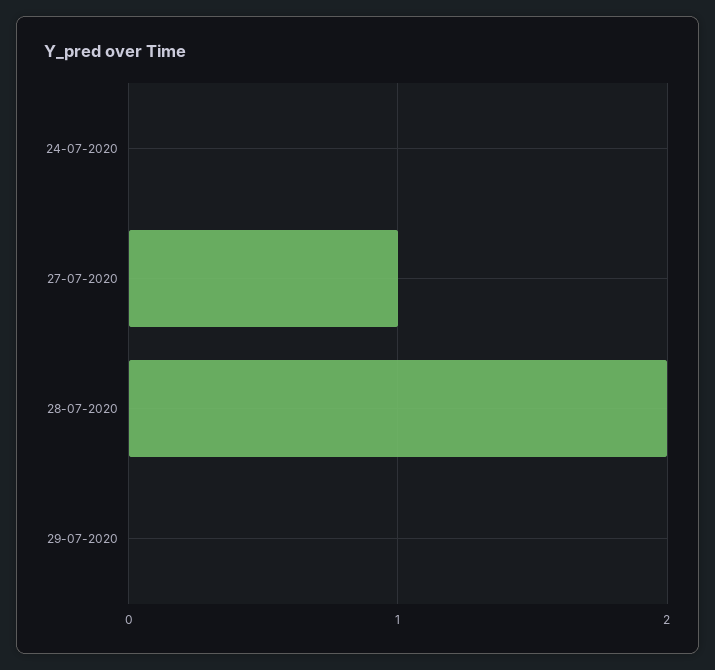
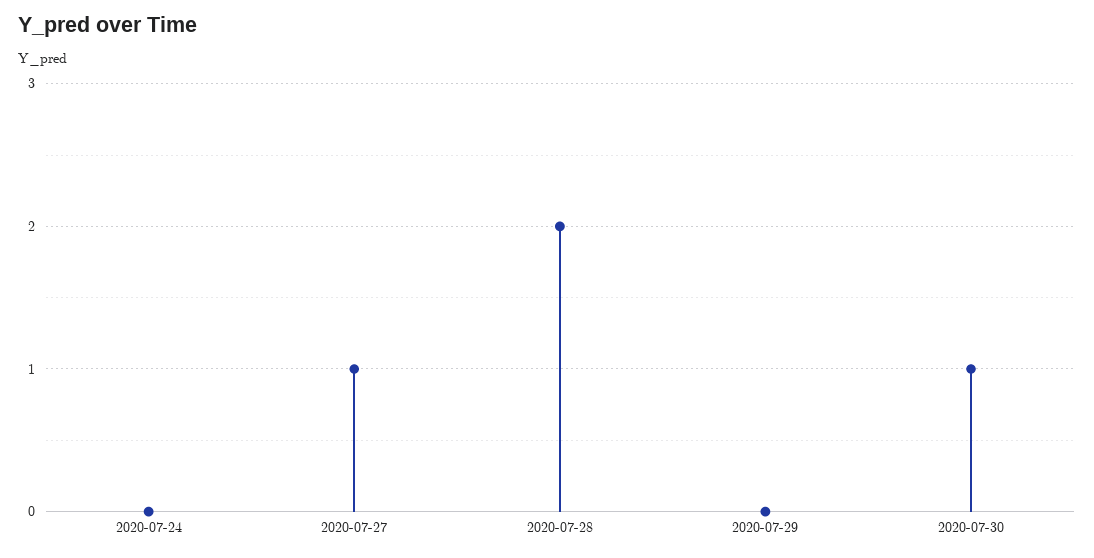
2020-07-30: none -> 1

